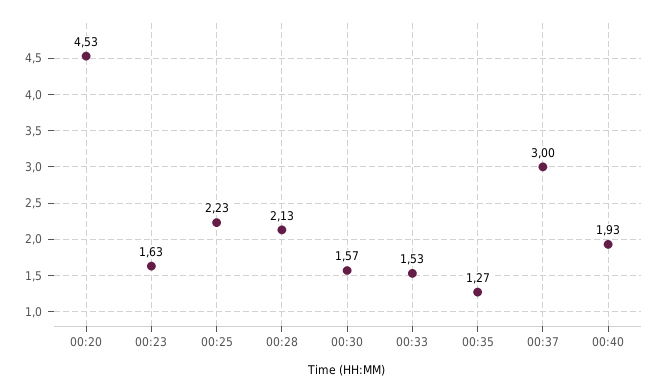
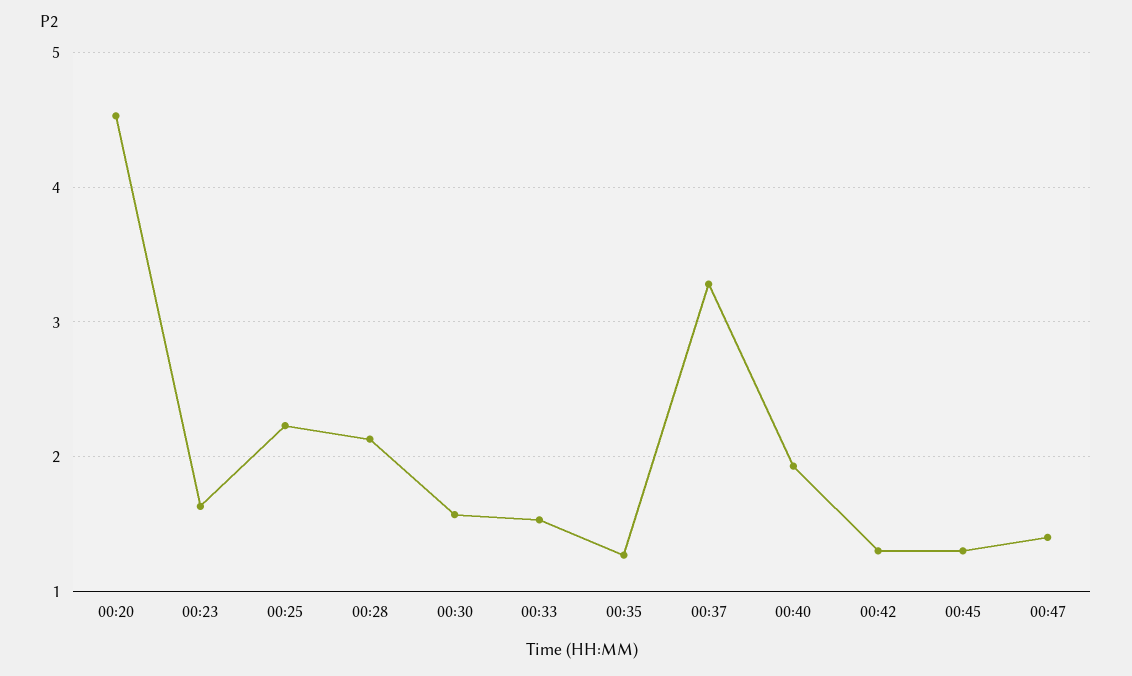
00:37: 3 -> 3.3
00:42: none -> 1.3
00:45: none -> 1.3
00:47: none -> 1.4

